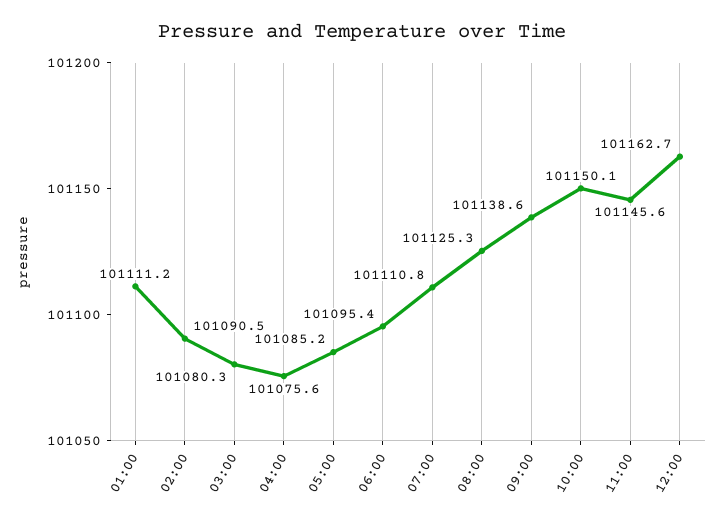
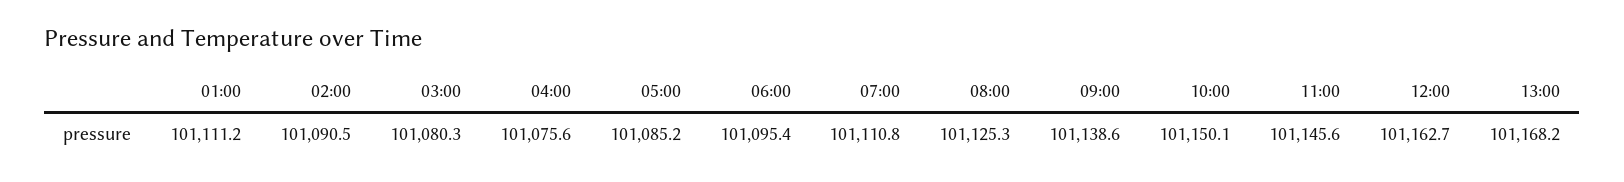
13:00: none -> 101168.2

